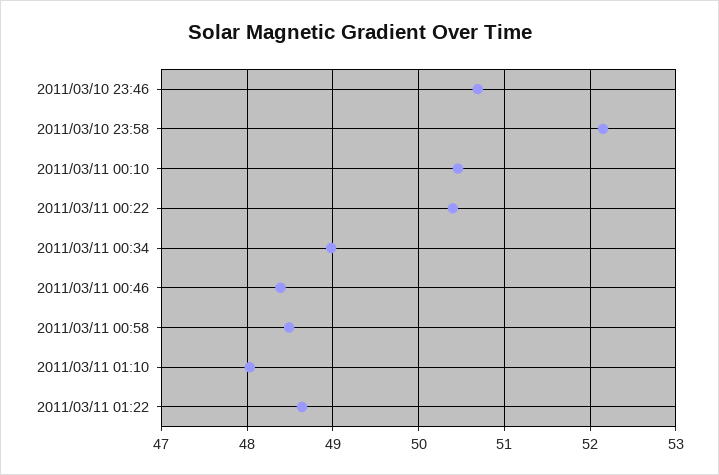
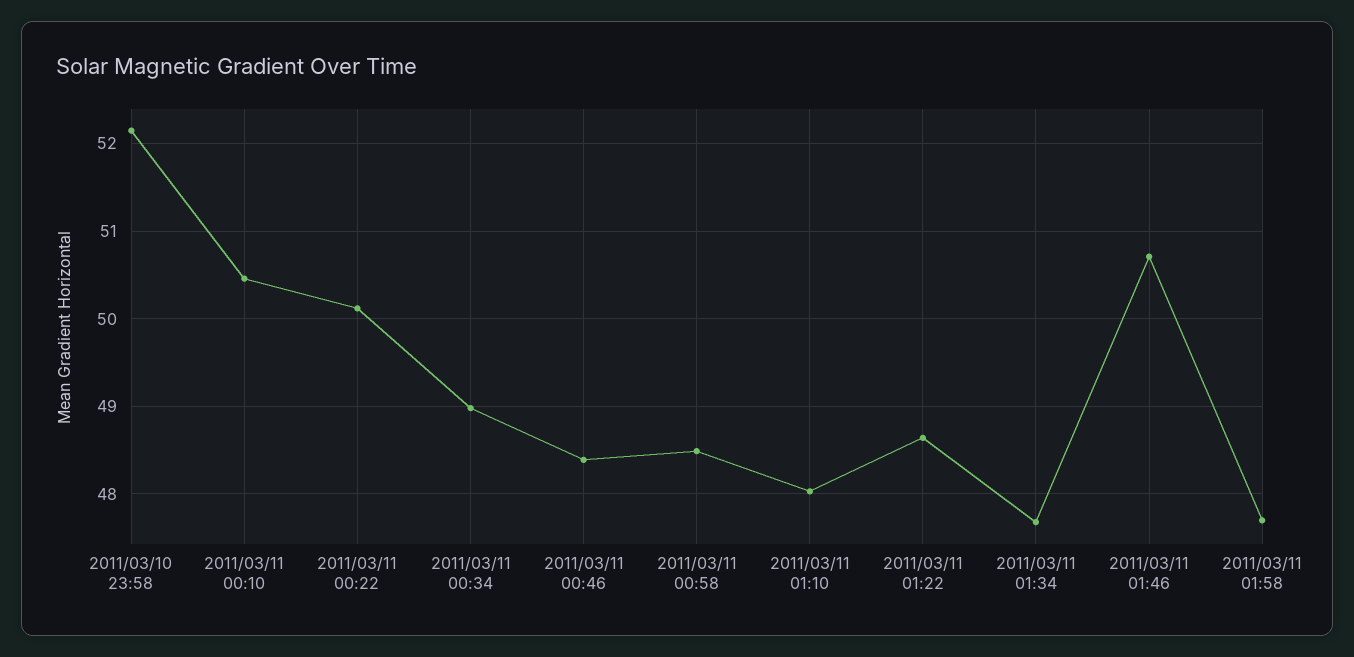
2011/03/10 23:46: 50.7 -> none
2011/03/11 00:22: 50.4 -> 50.1
2011/03/11 01:34: none -> 47.7
2011/03/11 01:46: none -> 50.7
2011/03/11 01:58: none -> 47.7

